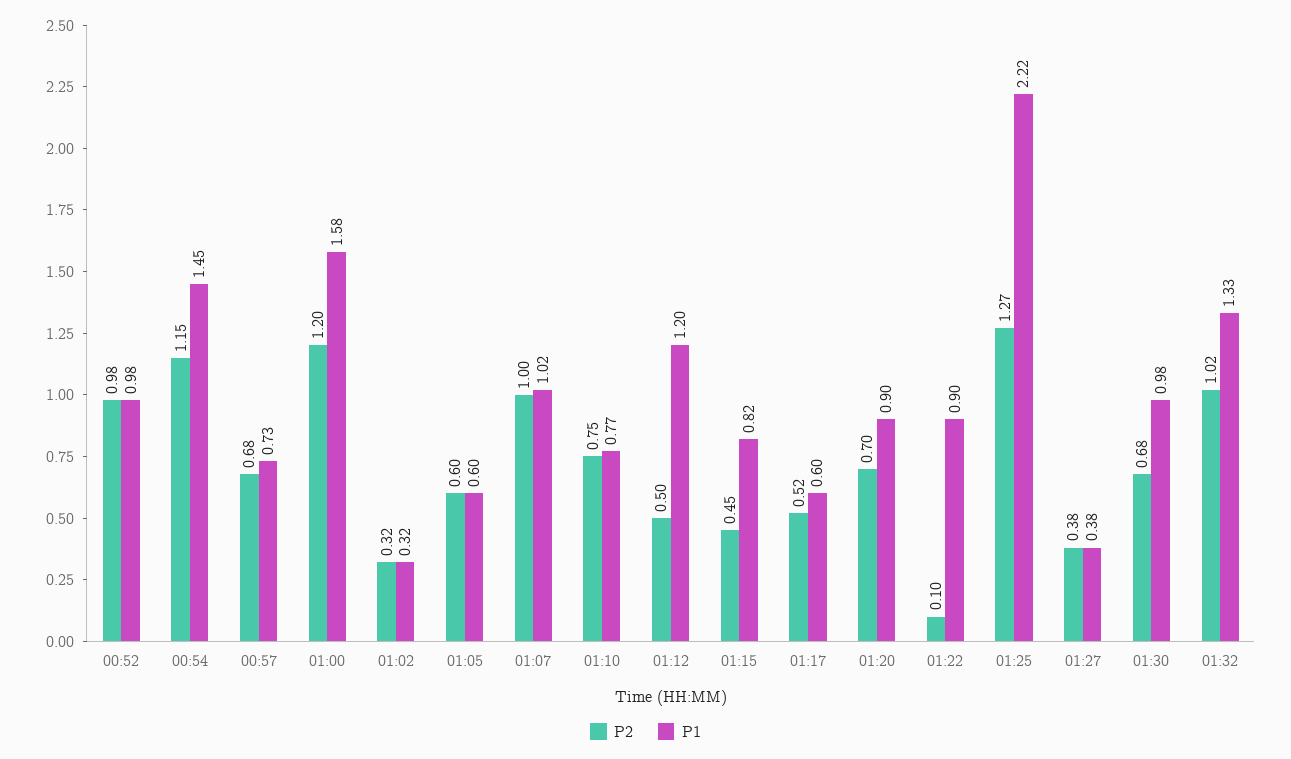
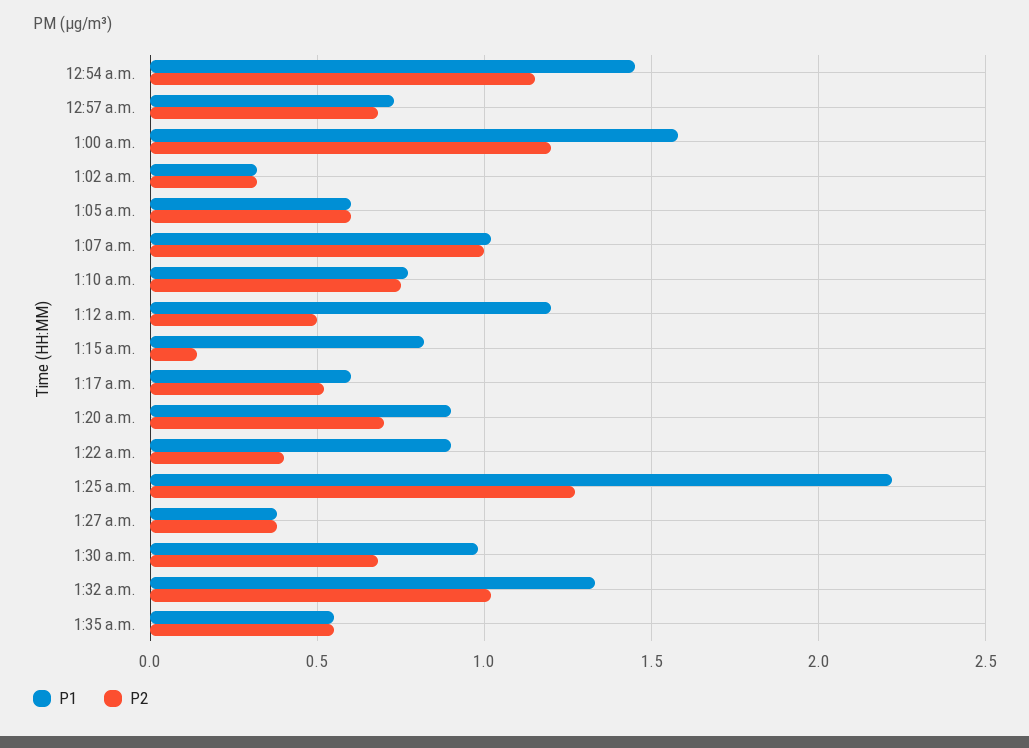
P2, 00:52: 0.98 -> none
P1, 00:52: 0.98 -> none
P2, 01:15: 0.45 -> 0.15
P2, 01:22: 0.1 -> 0.4
P1, 1:35 a.m.: none -> 0.55
P2, 1:35 a.m.: none -> 0.55

